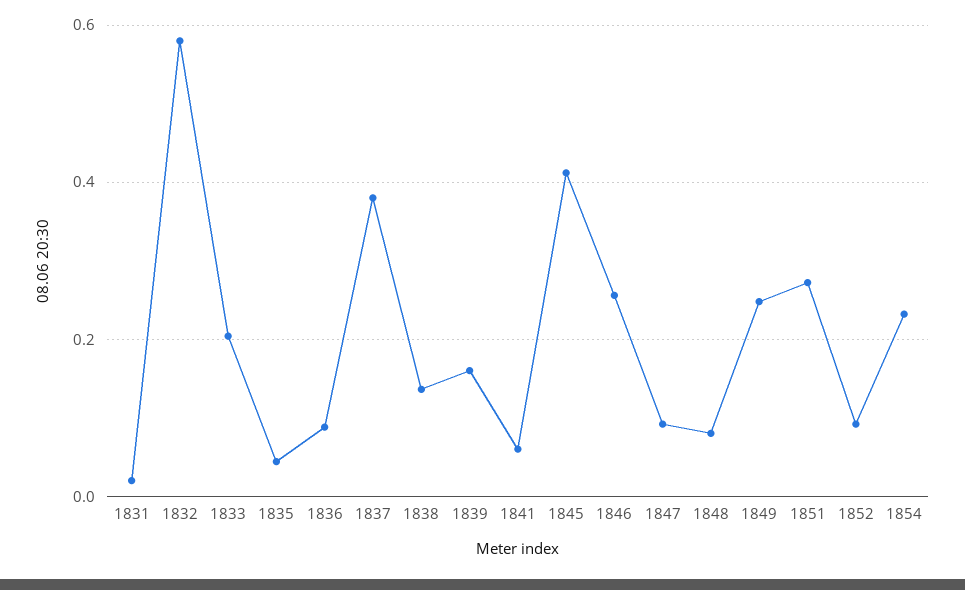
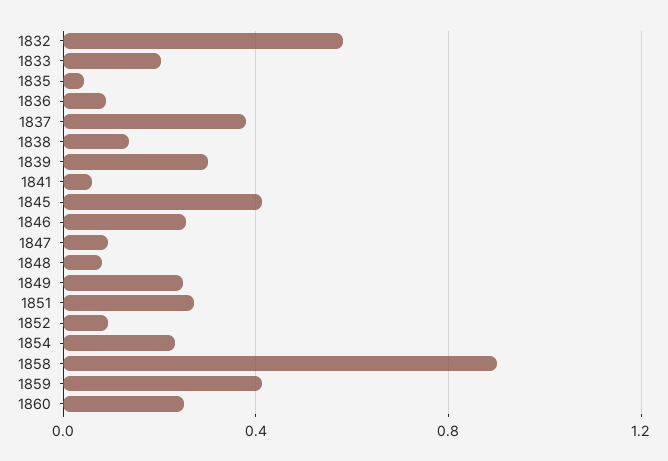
1831: 0.02 -> none
1839: 0.16 -> 0.3
1858: none -> 0.9
1859: none -> 0.4
1860: none -> 0.25

